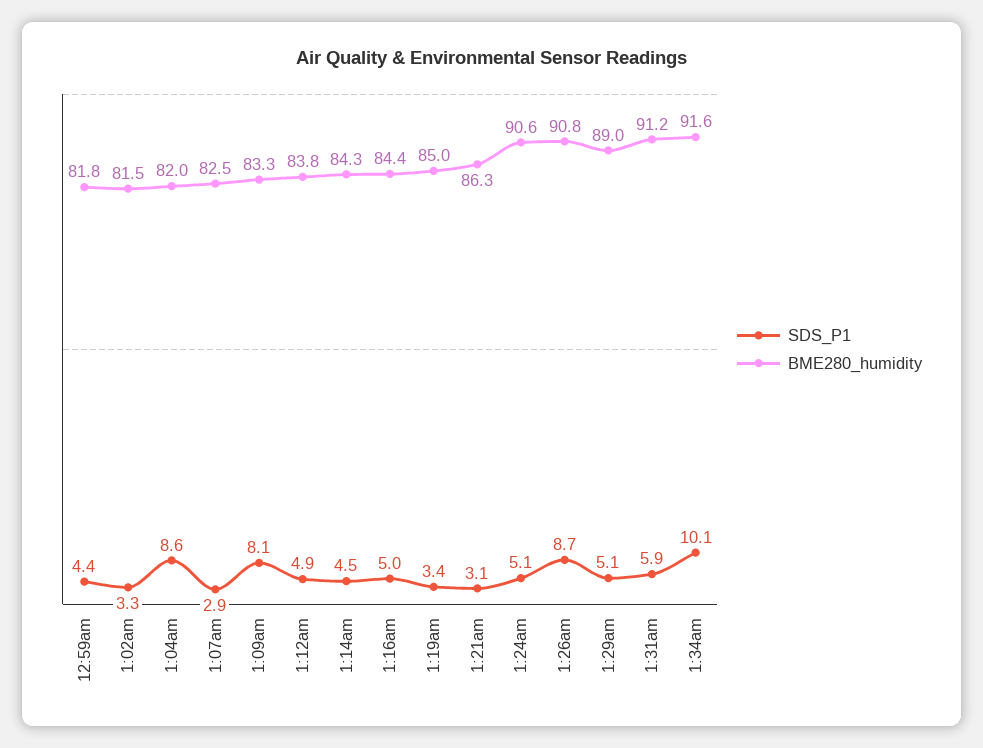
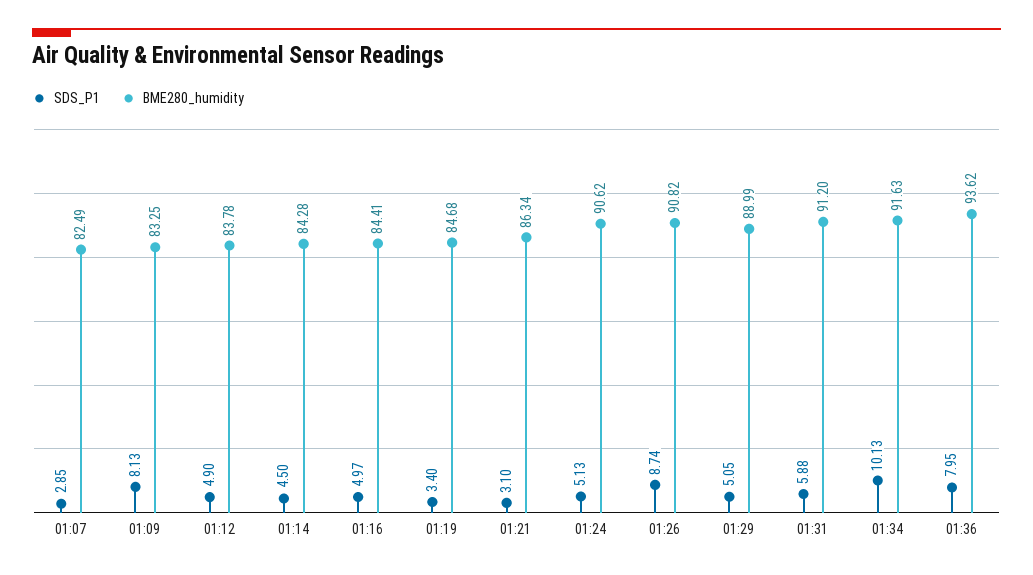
SDS_P1, 12:59am: 4.4 -> none
BME280_humidity, 12:59am: 81.8 -> none
SDS_P1, 1:02am: 3.3 -> none
BME280_humidity, 1:02am: 81.5 -> none
SDS_P1, 1:04am: 8.6 -> none
BME280_humidity, 1:04am: 82 -> none
BME280_humidity, 1:19am: 85 -> 84.68
SDS_P1, 01:36: none -> 7.95
BME280_humidity, 01:36: none -> 93.62

